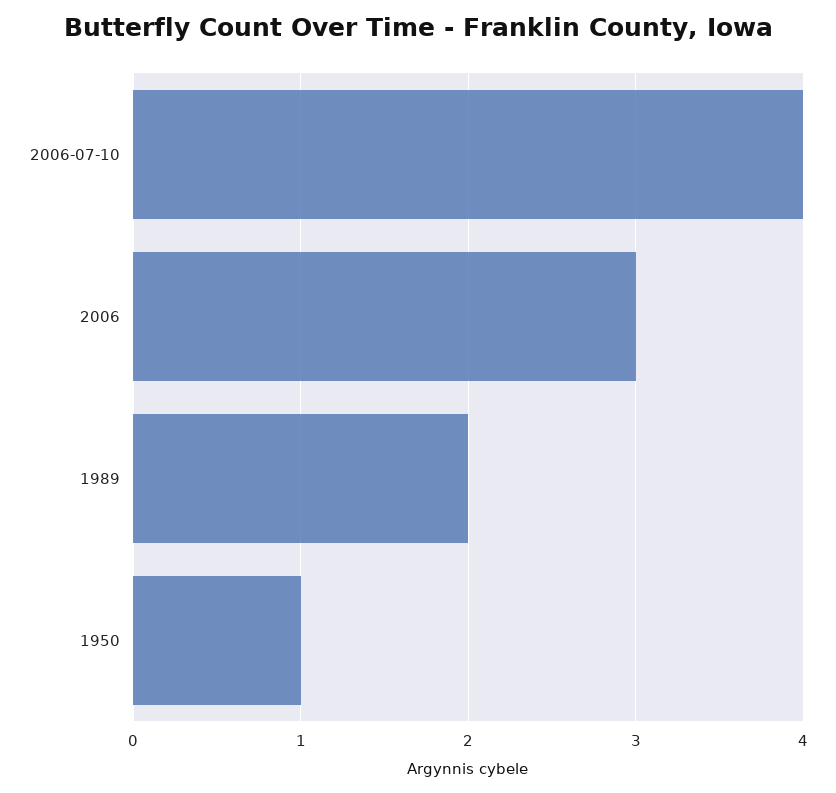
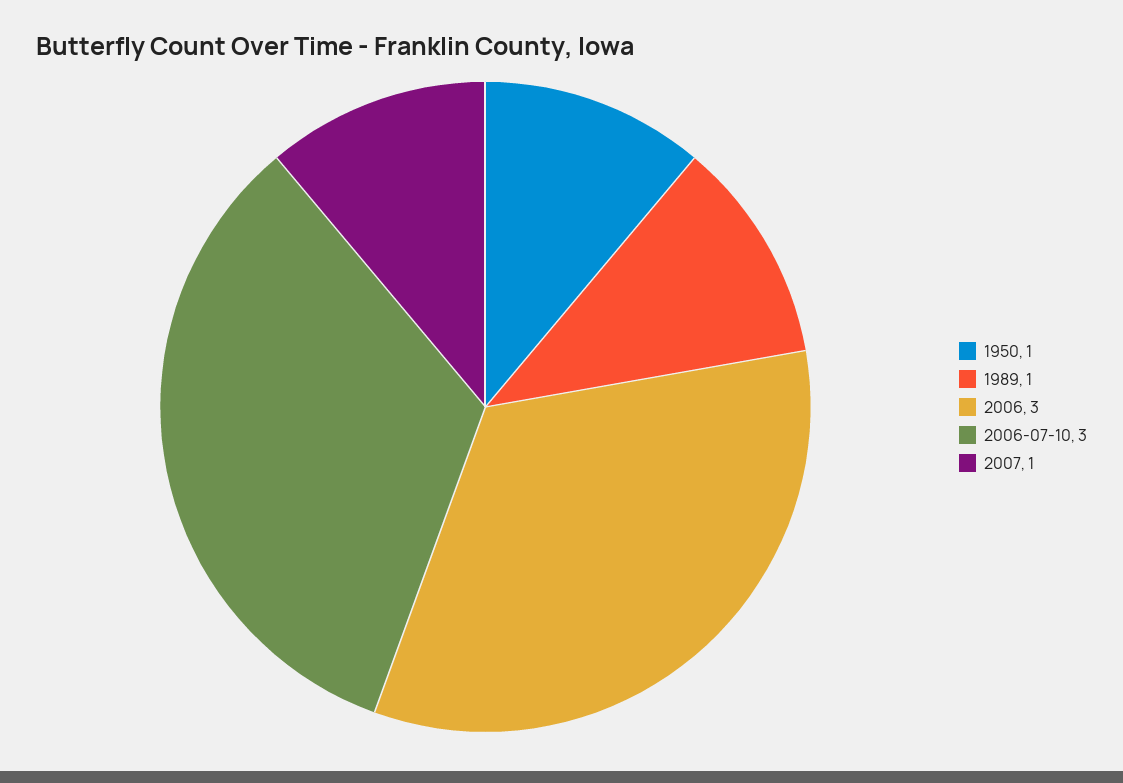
2006-07-10: 4 -> 3
1989: 2 -> 1
2007: none -> 1

